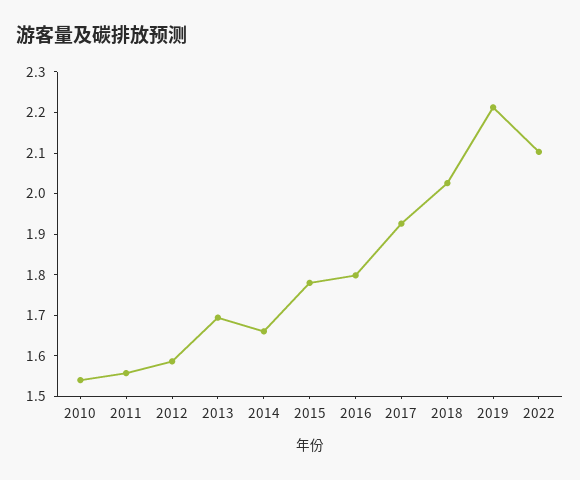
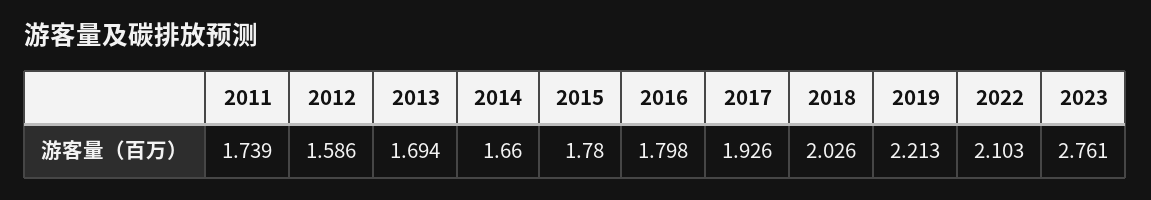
2010: 1.54 -> none
2011: 1.56 -> 1.739
2023: none -> 2.761

